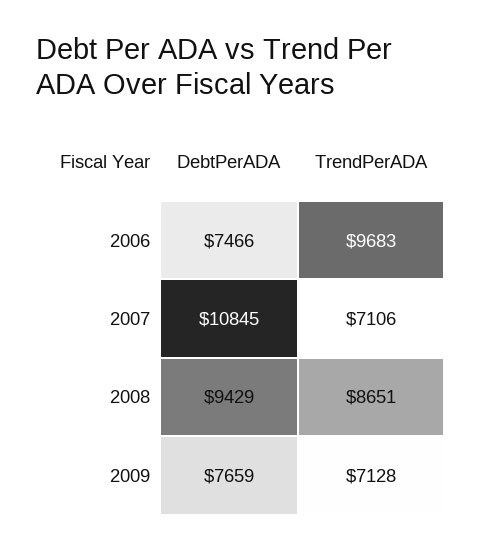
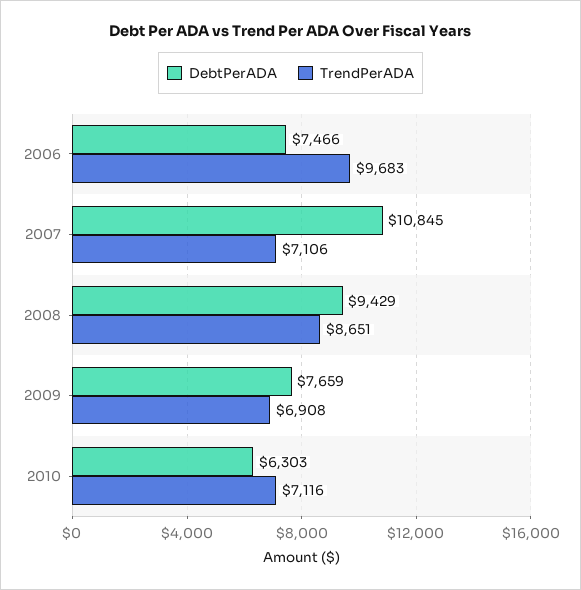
TrendPerADA, 2009: 7128 -> 6908
DebtPerADA, 2010: none -> 6303
TrendPerADA, 2010: none -> 7116

